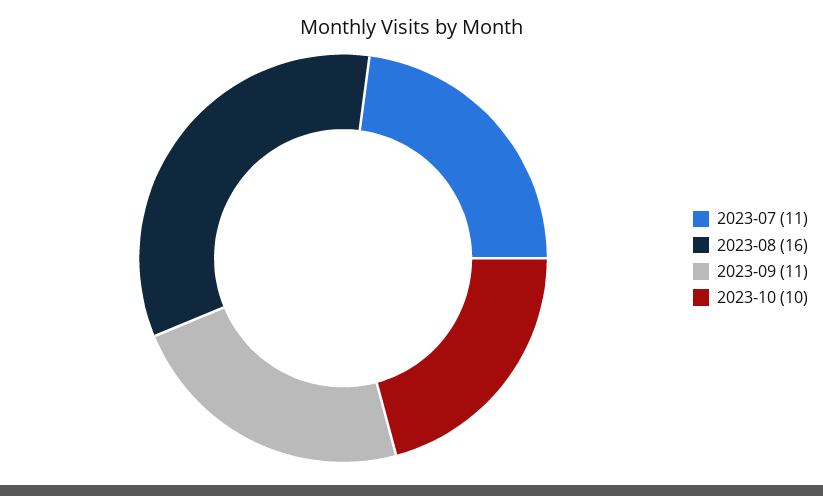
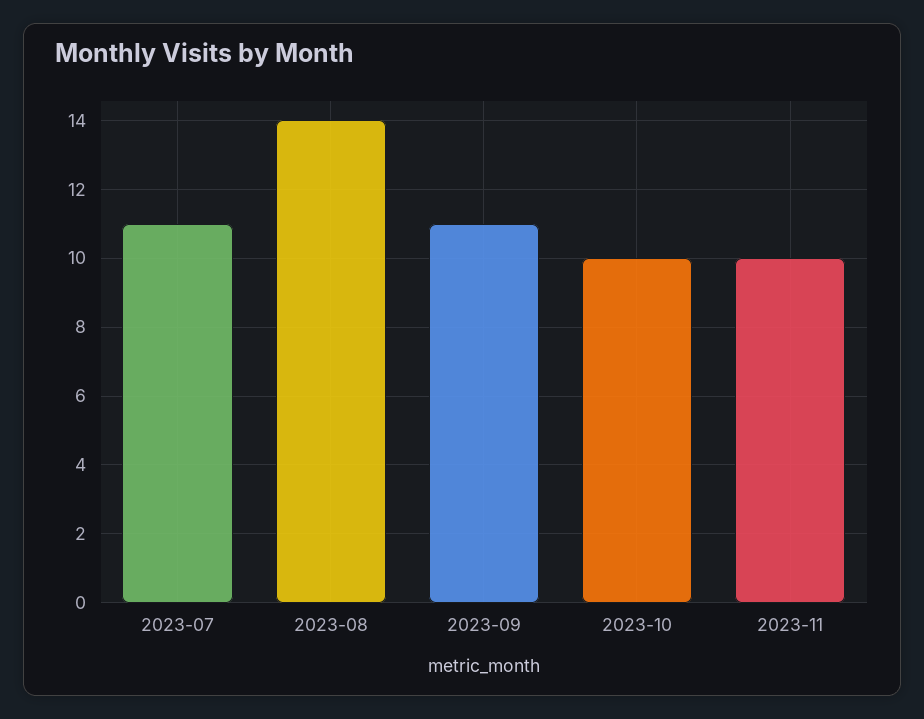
2023-08: 16 -> 14
2023-11: none -> 10

